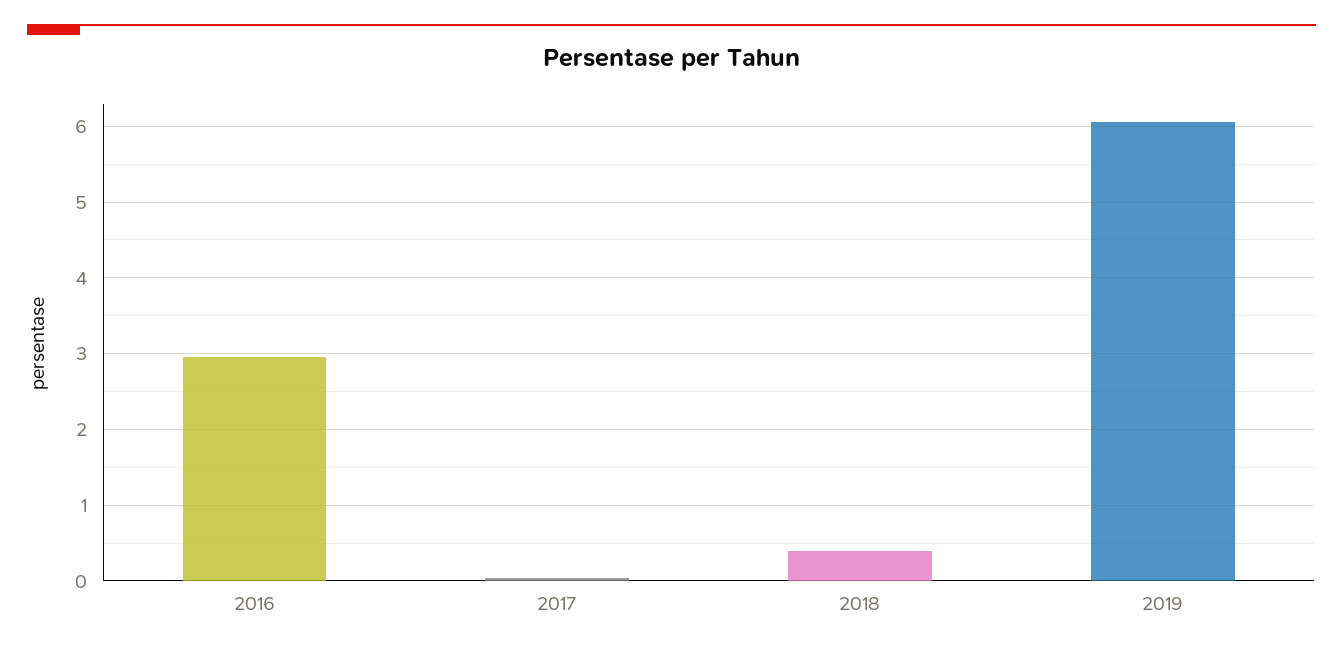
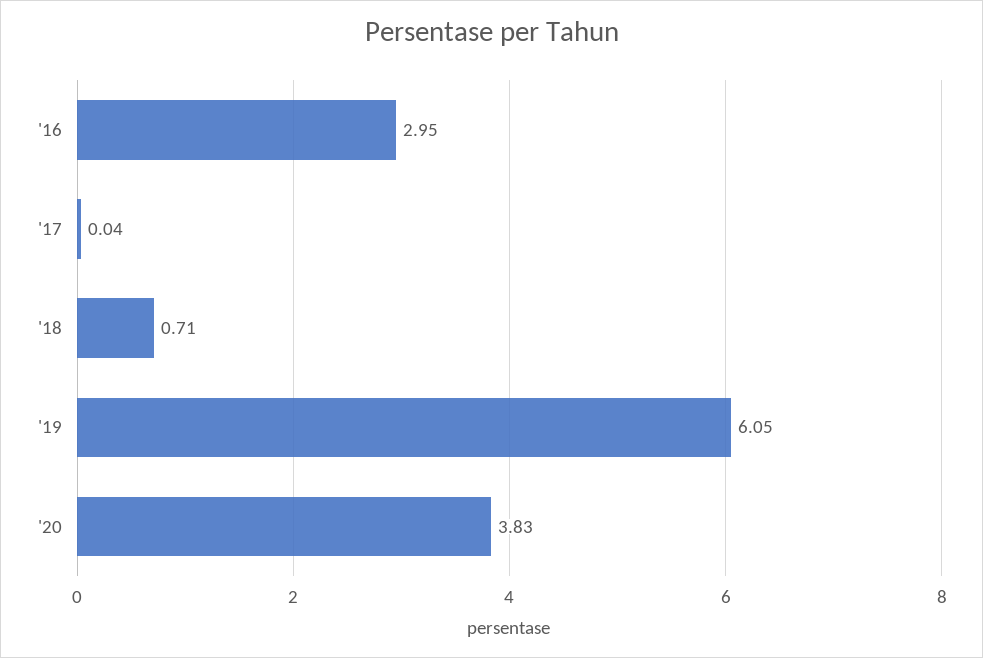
2018: 0.4 -> 0.71
'20: none -> 3.83

